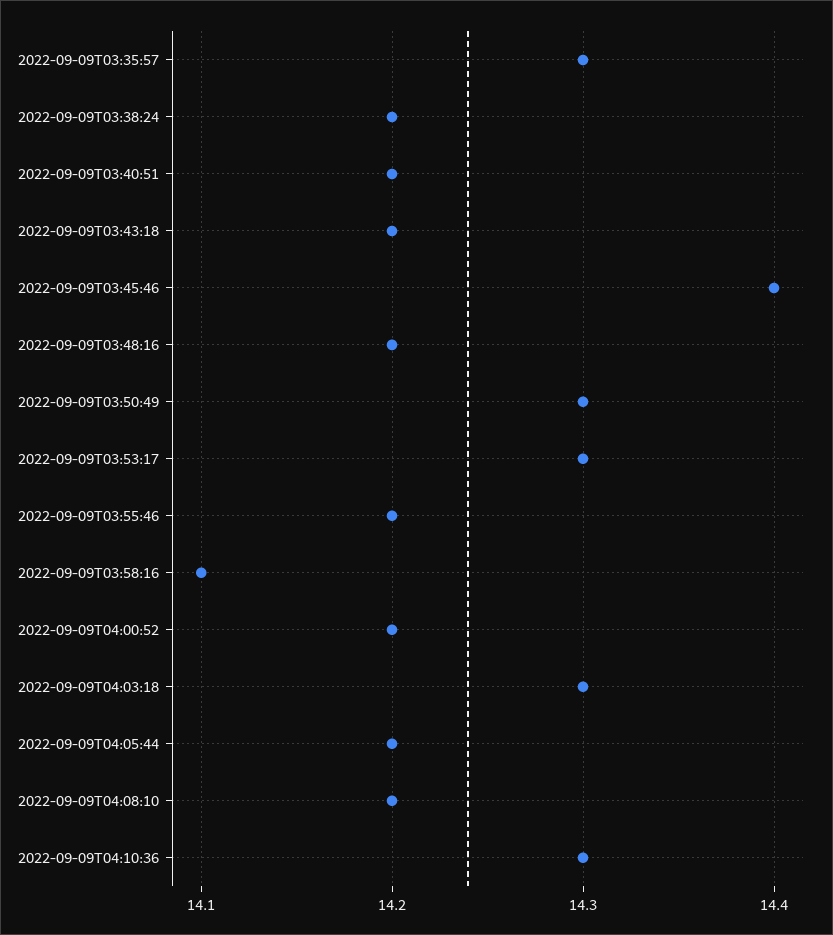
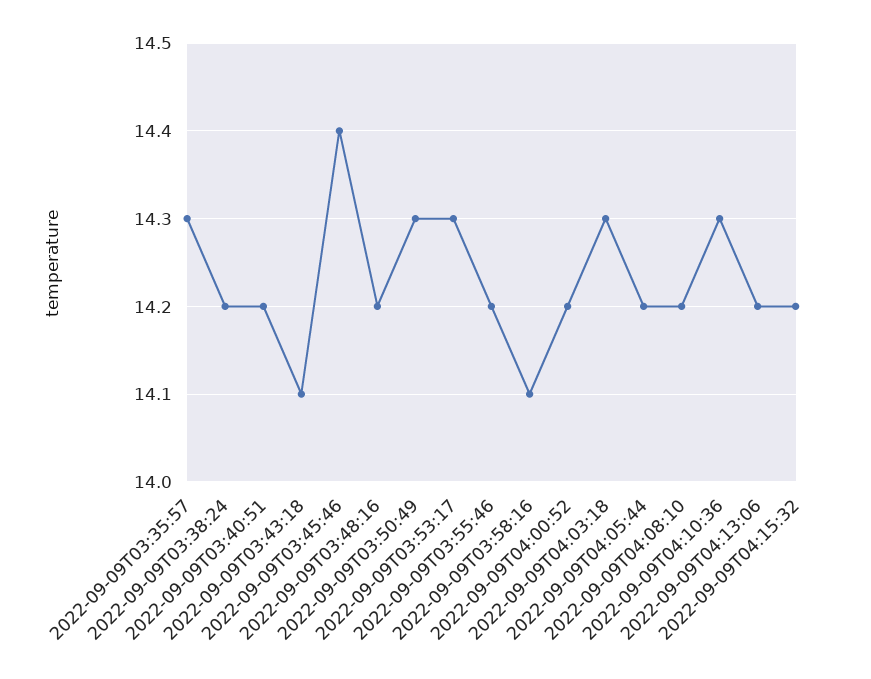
2022-09-09T03:43:18: 14.2 -> 14.1
2022-09-09T04:13:06: none -> 14.2
2022-09-09T04:15:32: none -> 14.2

